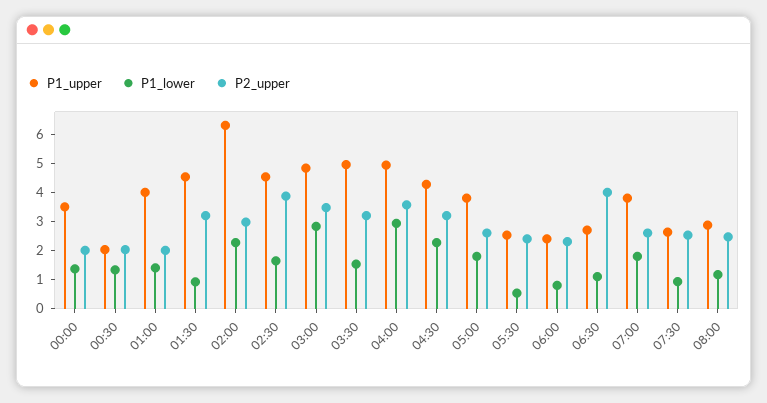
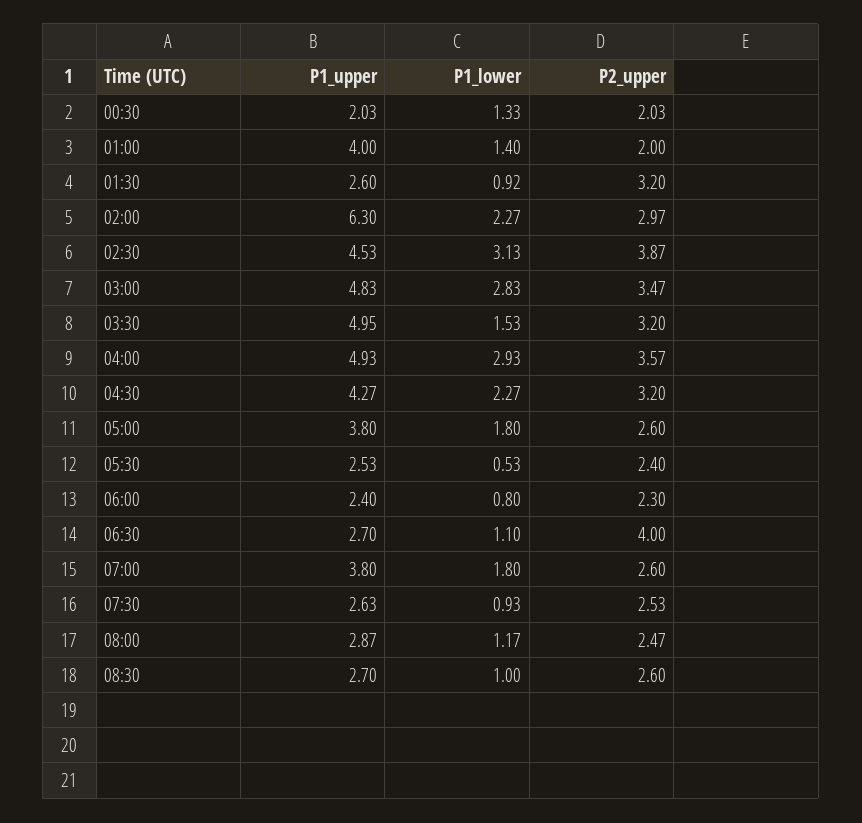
P1_upper, 00:00: 3.5 -> none
P1_lower, 00:00: 1.5 -> none
P2_upper, 00:00: 2 -> none
P1_upper, 01:30: 4.5 -> 2.6
P1_lower, 02:30: 1.5 -> 3.13
P1_upper, 08:30: none -> 2.7
P1_lower, 08:30: none -> 1
P2_upper, 08:30: none -> 2.6

